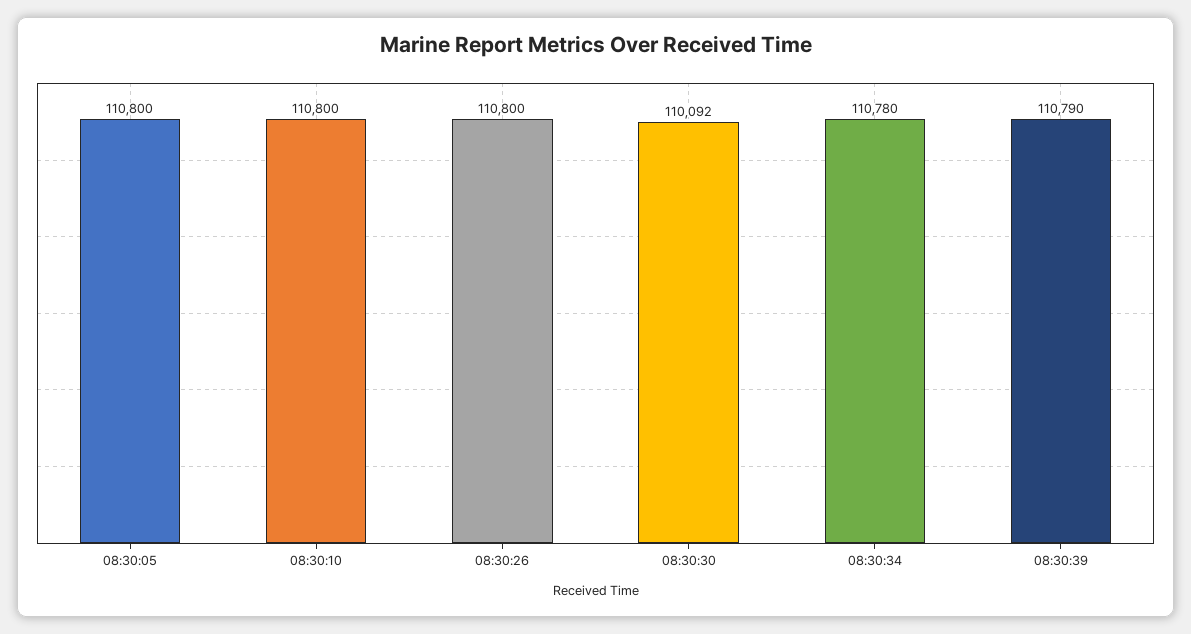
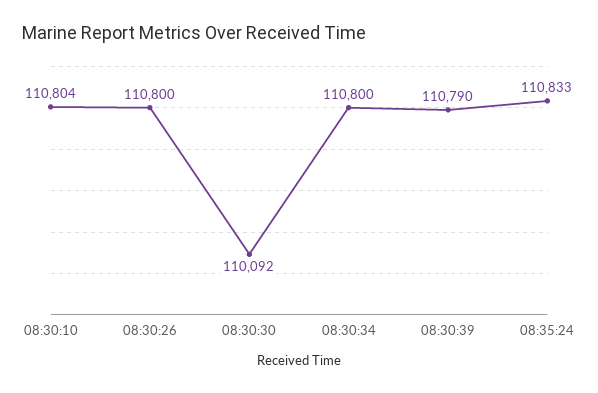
08:30:05: 110800 -> none
08:30:10: 110800 -> 110804
08:30:34: 110780 -> 110800
08:35:24: none -> 110833

